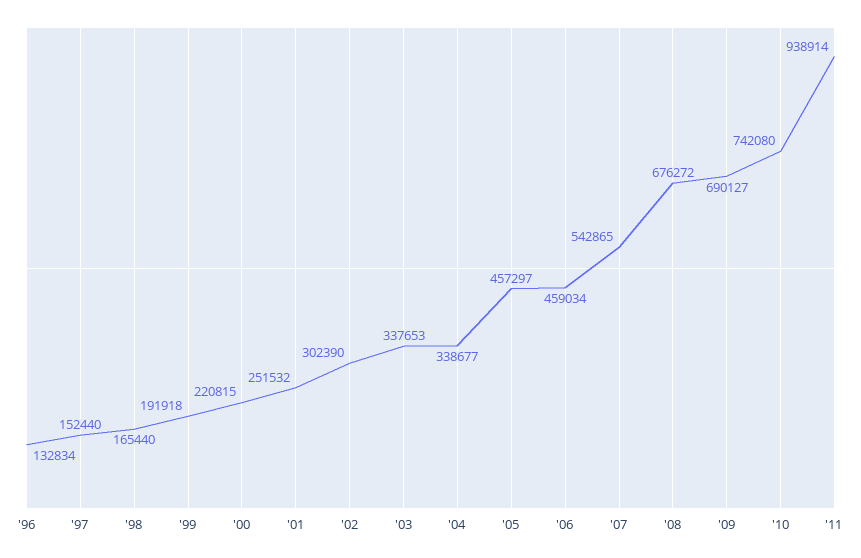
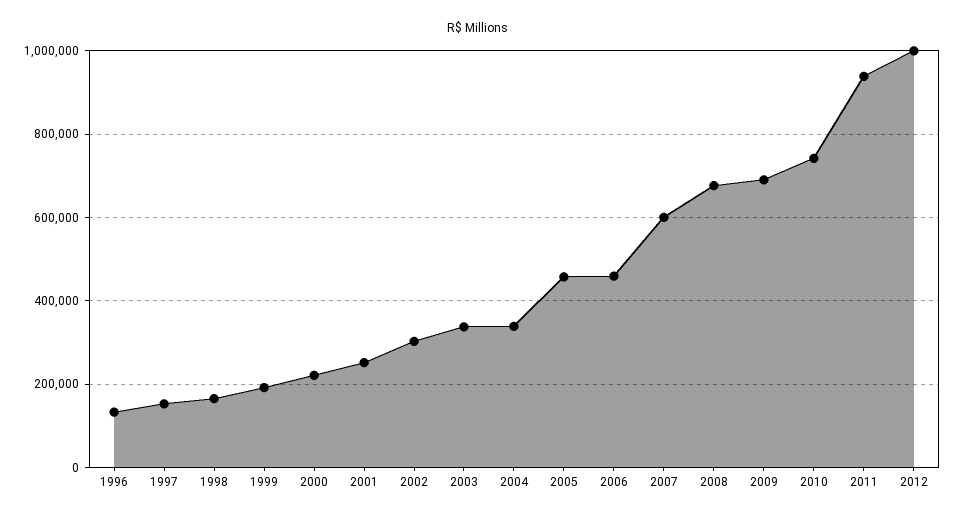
'07: 542865 -> 600000
2012: none -> 1000000

